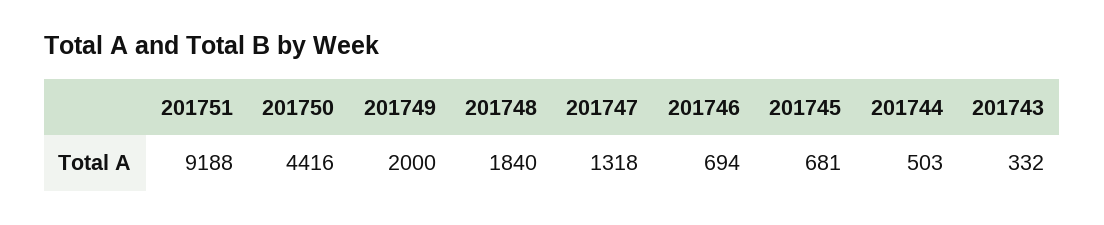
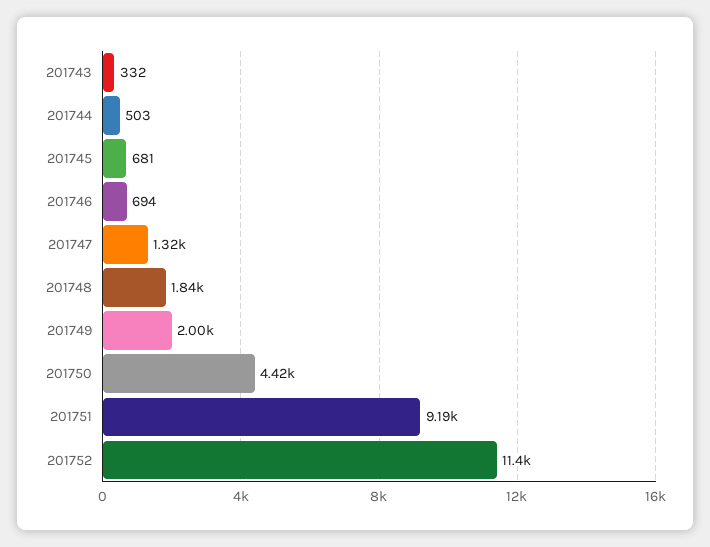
201752: none -> 11400

